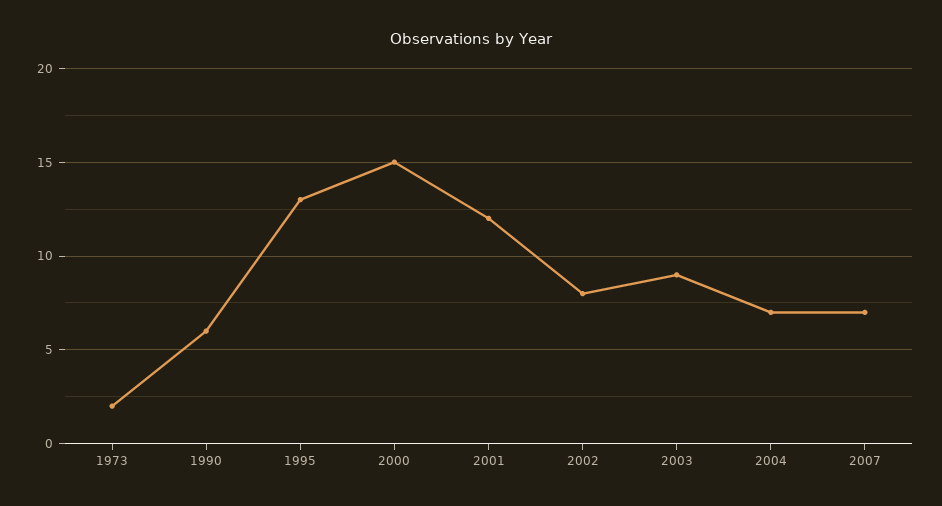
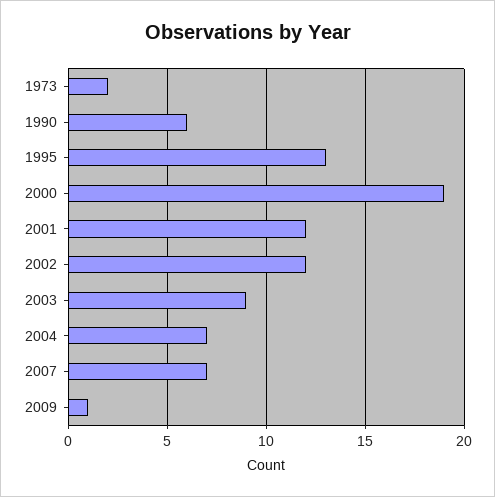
2000: 15 -> 19
2002: 8 -> 12
2009: none -> 1

